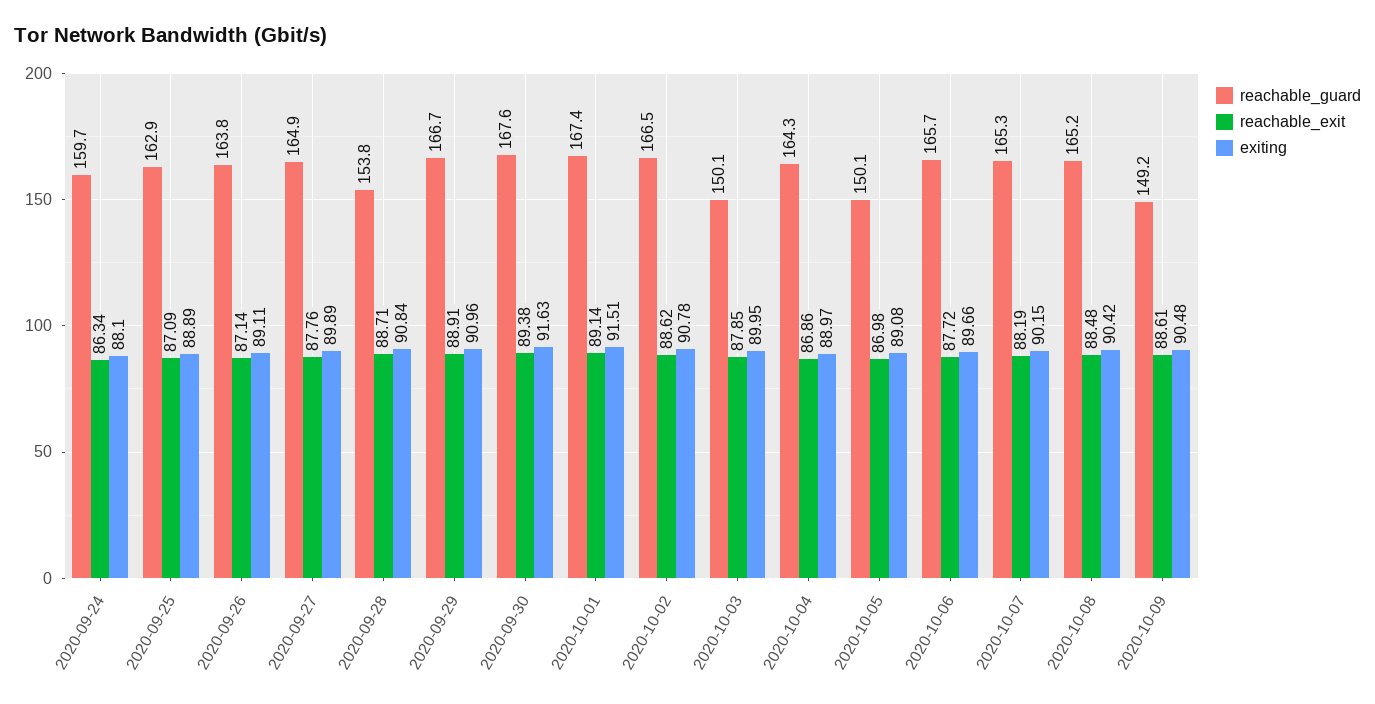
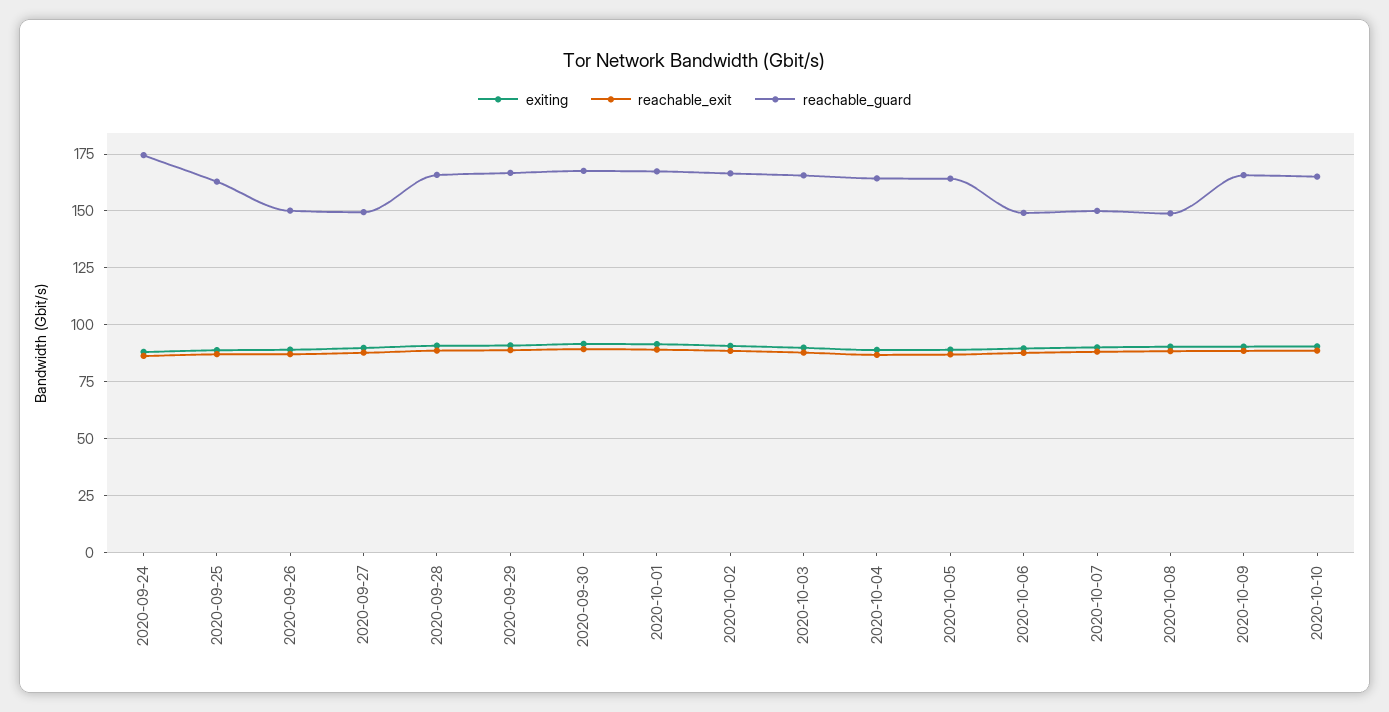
reachable_guard, 2020-09-24: 159.7 -> 175
reachable_guard, 2020-09-26: 163.8 -> 150
reachable_guard, 2020-09-27: 164.9 -> 150
reachable_guard, 2020-09-28: 153.8 -> 165
reachable_guard, 2020-10-03: 150.1 -> 165
reachable_guard, 2020-10-05: 150.1 -> 165
reachable_guard, 2020-10-06: 165.7 -> 150
reachable_guard, 2020-10-07: 165.3 -> 150
reachable_guard, 2020-10-08: 165.2 -> 150
reachable_guard, 2020-10-09: 149.2 -> 165
exiting, 2020-10-10: none -> 90
reachable_exit, 2020-10-10: none -> 90
reachable_guard, 2020-10-10: none -> 165

